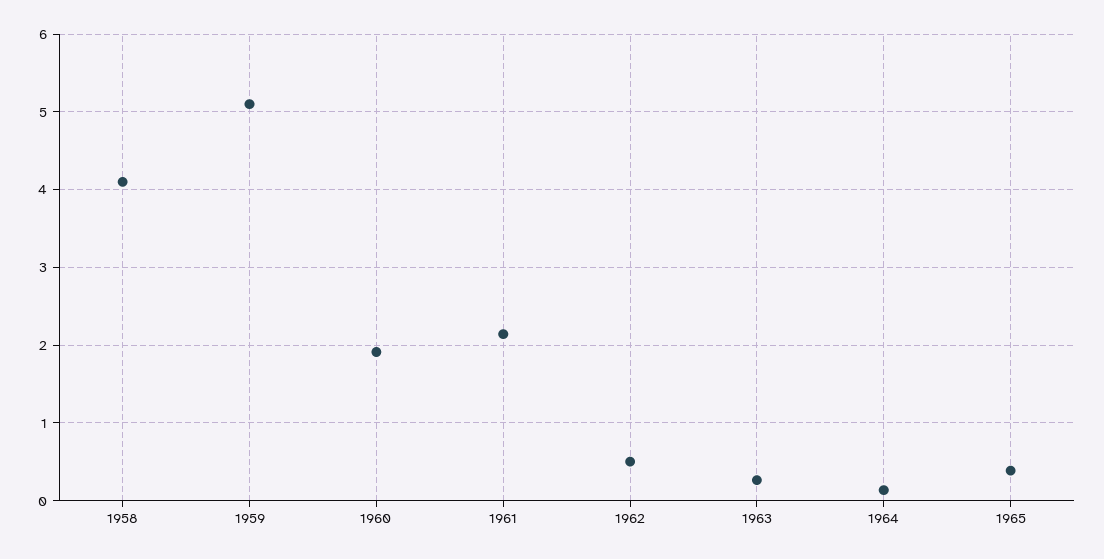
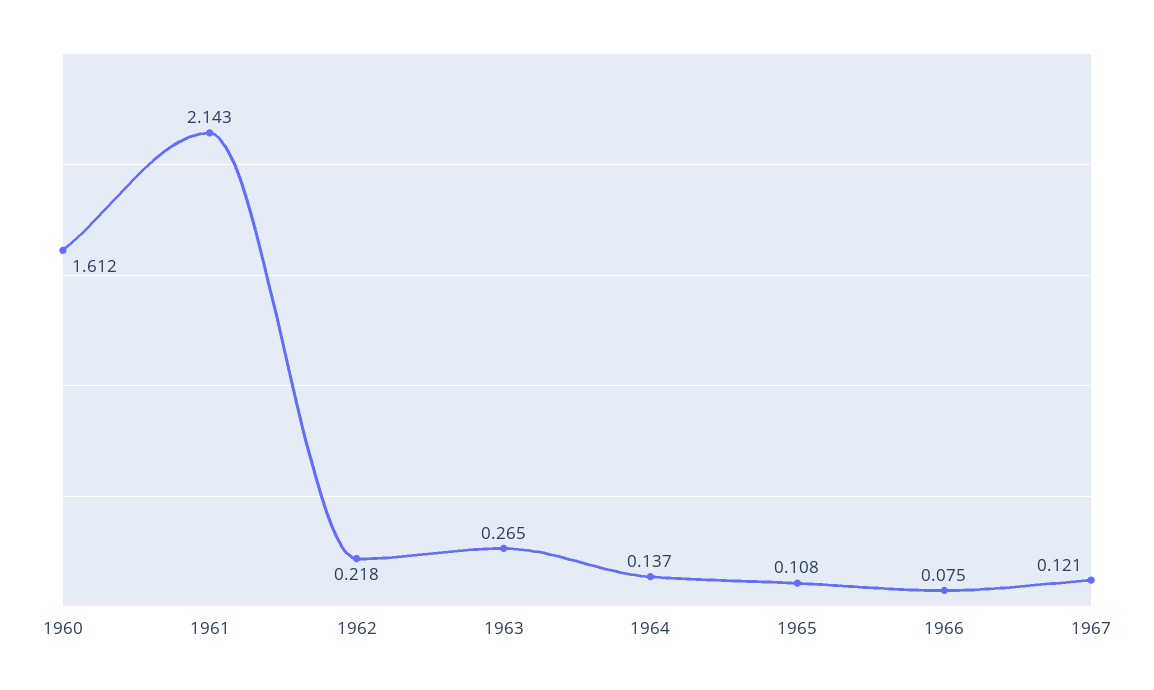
1958: 4.1 -> none
1959: 5.1 -> none
1960: 1.9 -> 1.612
1962: 0.5 -> 0.218
1965: 0.4 -> 0.108
1966: none -> 0.075
1967: none -> 0.121

